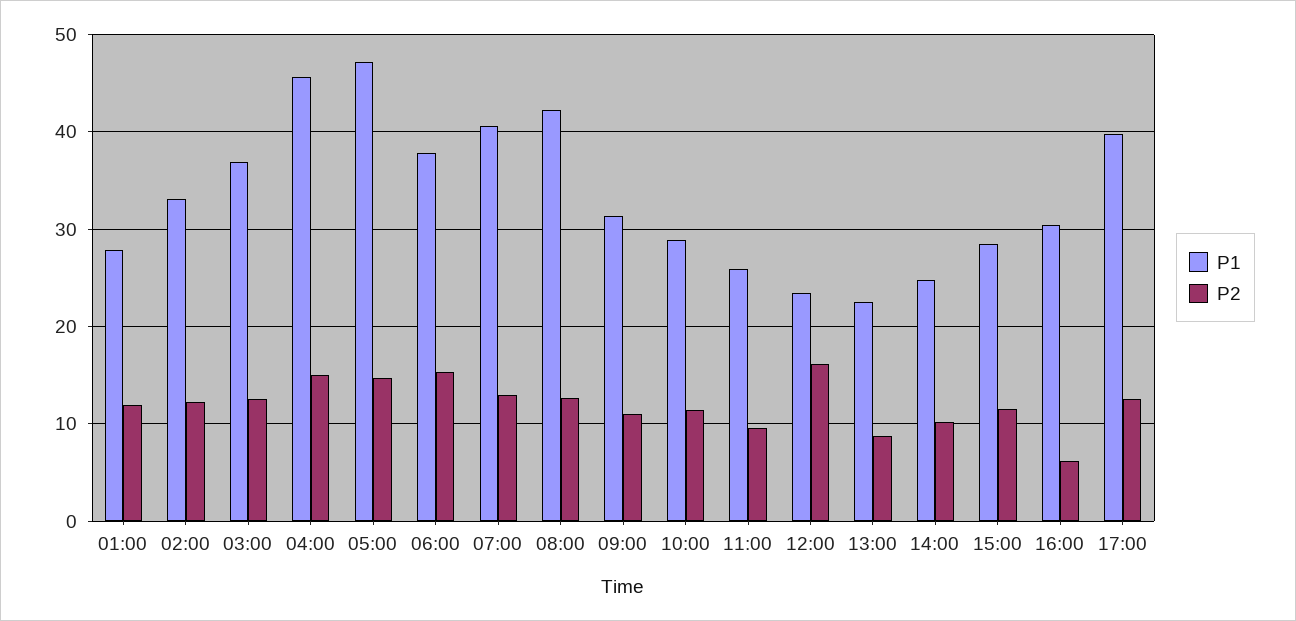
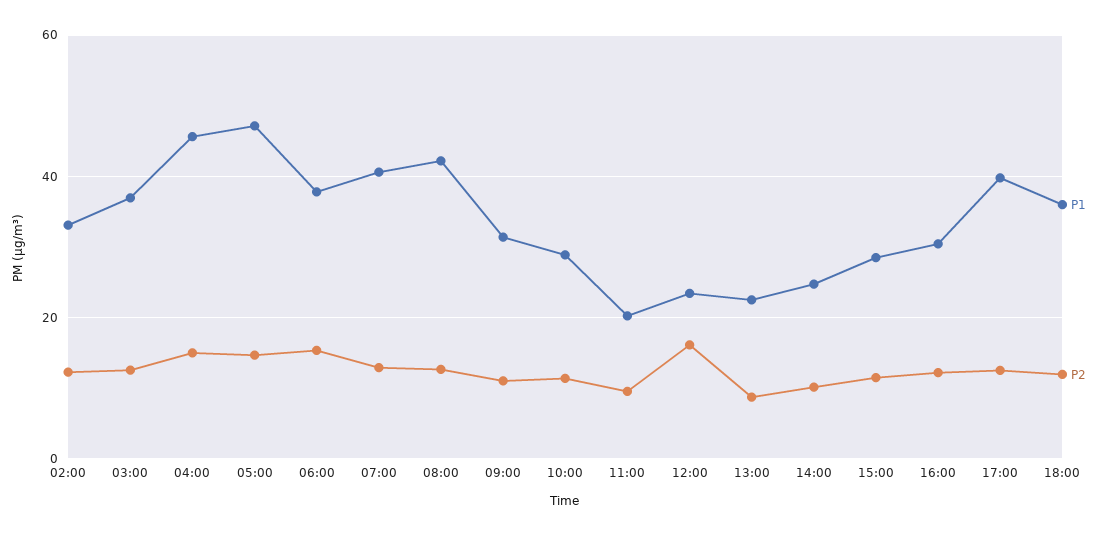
P1, 01:00: 28 -> none
P2, 01:00: 12 -> none
P1, 11:00: 26 -> 20
P2, 16:00: 6 -> 12
P1, 18:00: none -> 36
P2, 18:00: none -> 12

